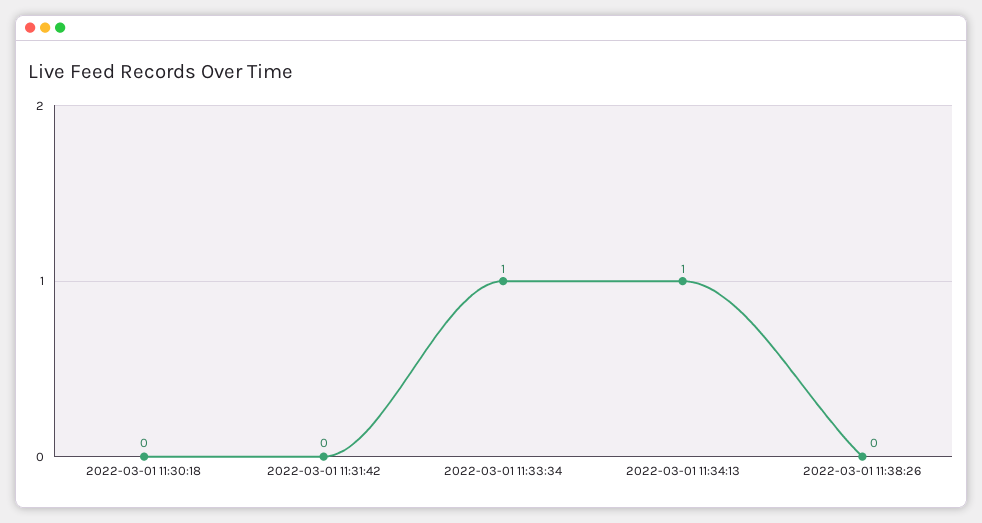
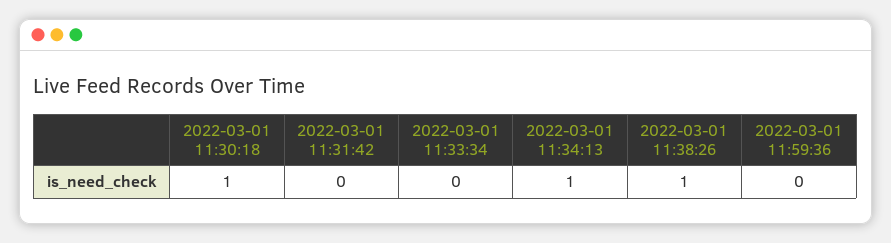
2022-03-01 11:30:18: 0 -> 1
2022-03-01 11:33:34: 1 -> 0
2022-03-01 11:38:26: 0 -> 1
2022-03-01 11:59:36: none -> 0

